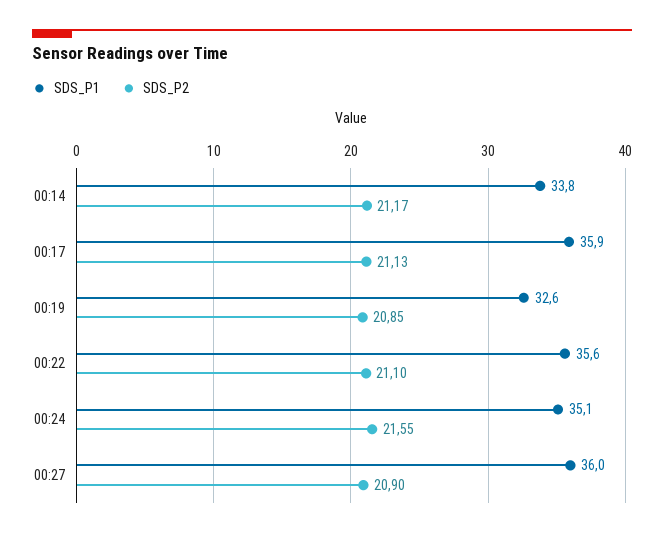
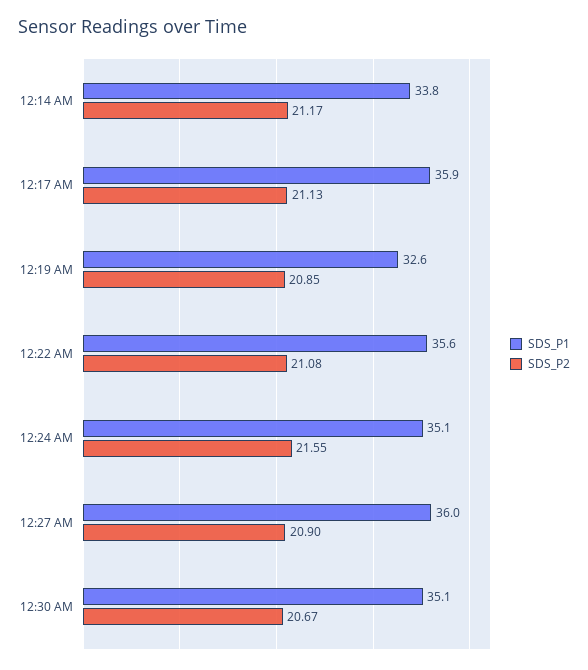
SDS_P2, 00:22: 21.1 -> 21.08
SDS_P1, 12:30 AM: none -> 35.1
SDS_P2, 12:30 AM: none -> 20.67

